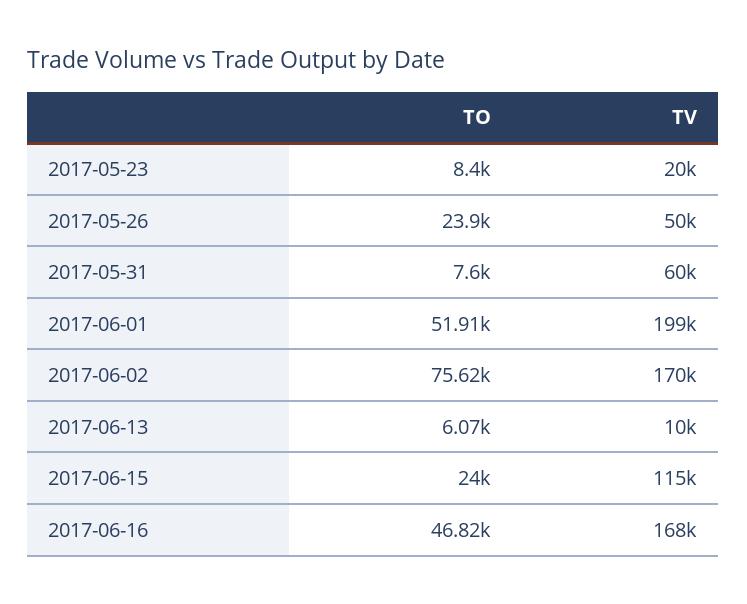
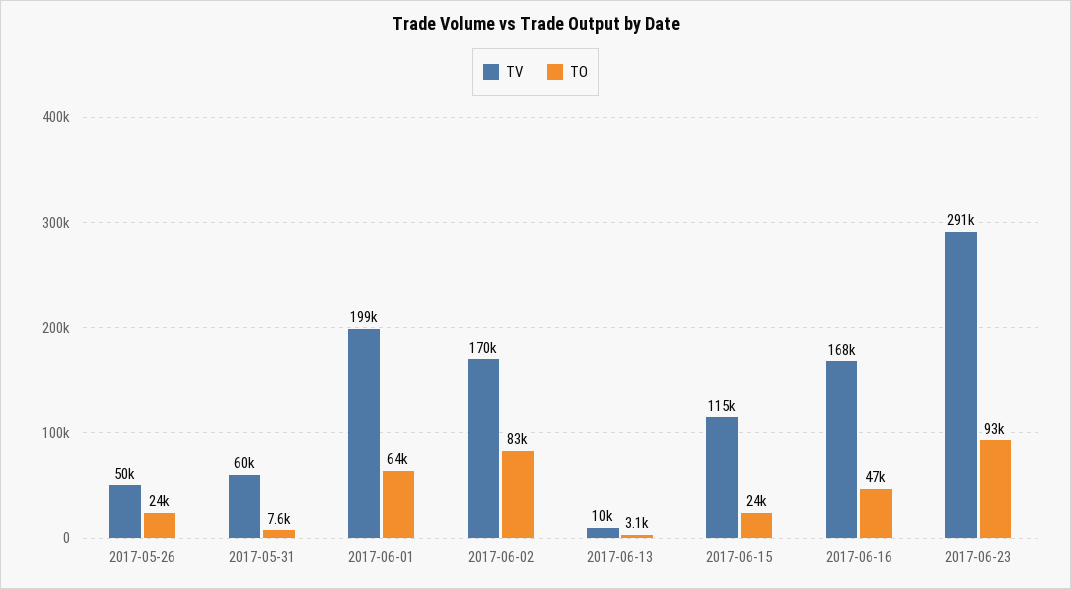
TO, 2017-05-23: 8400 -> none
TV, 2017-05-23: 20000 -> none
TO, 2017-06-01: 51910 -> 64000
TO, 2017-06-02: 75620 -> 83000
TO, 2017-06-13: 6070 -> 3100
TV, 2017-06-23: none -> 291000
TO, 2017-06-23: none -> 93000

